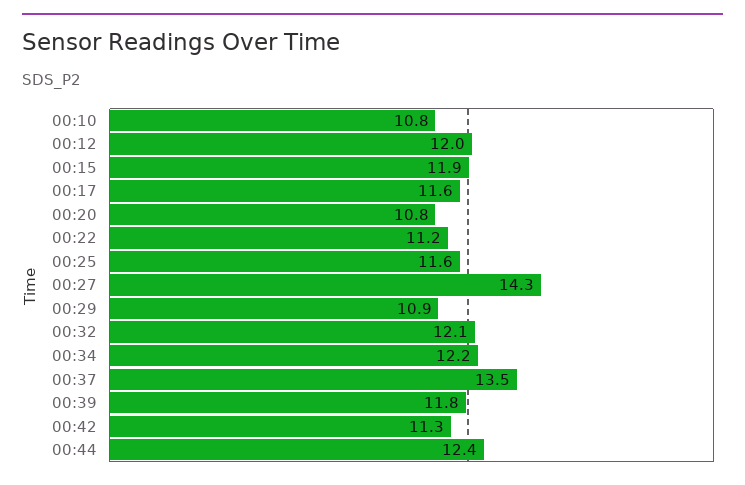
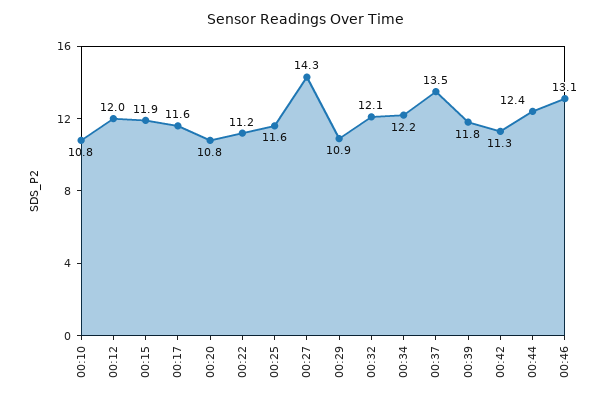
00:46: none -> 13.1

